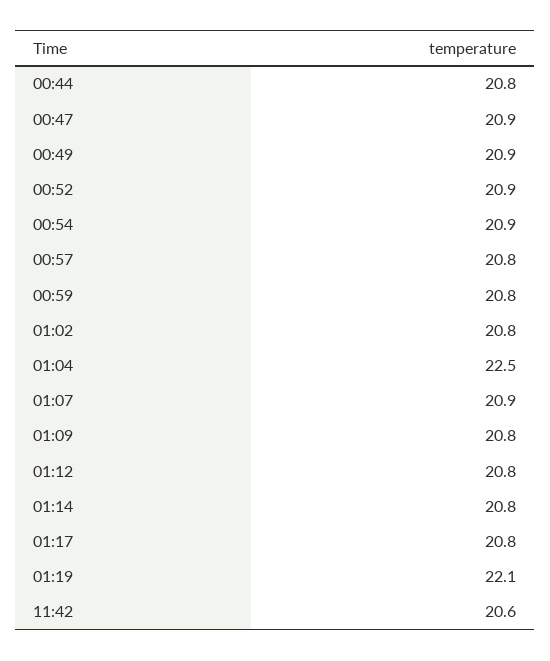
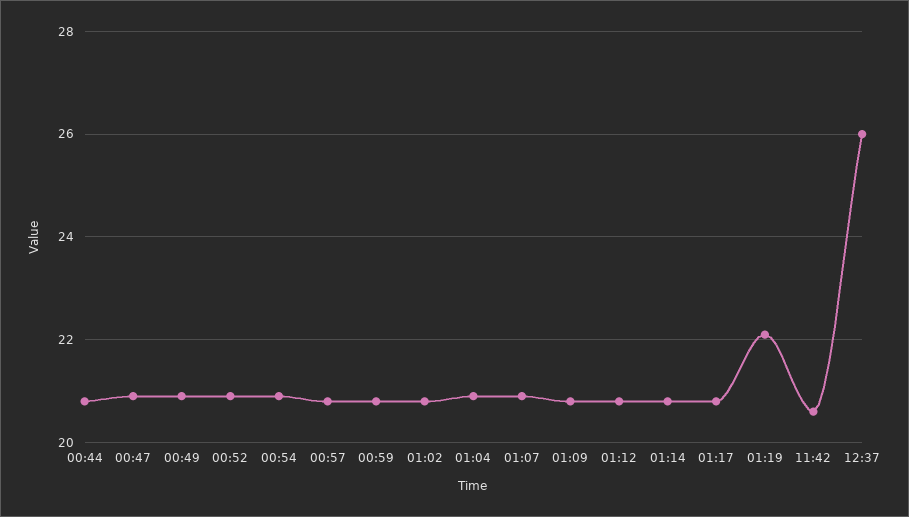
01:04: 22.5 -> 21
12:37: none -> 26

